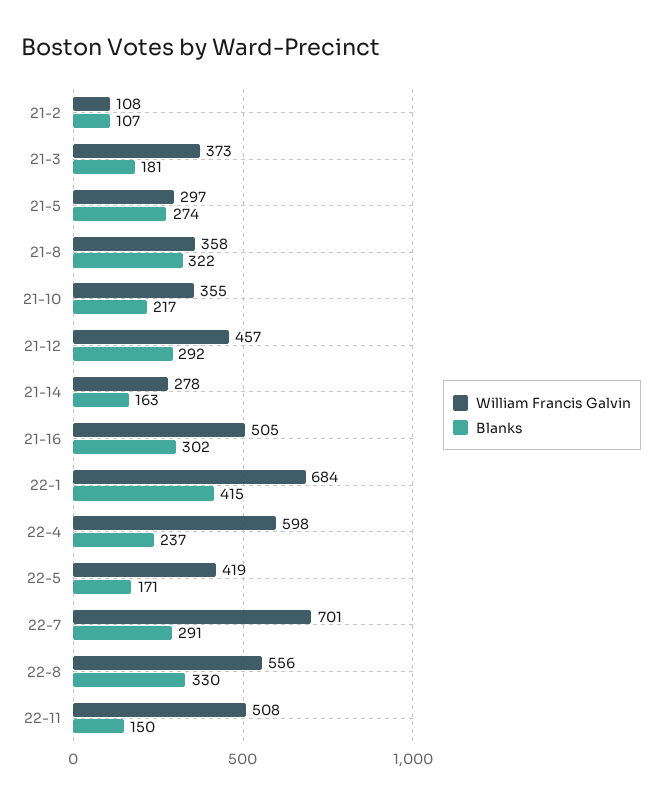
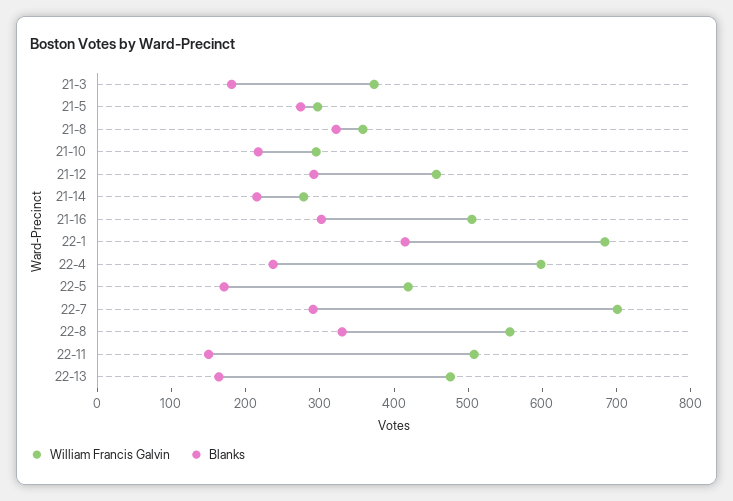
William Francis Galvin, 21-2: 108 -> none
Blanks, 21-2: 107 -> none
William Francis Galvin, 21-10: 355 -> 300
Blanks, 21-14: 163 -> 220
William Francis Galvin, 22-13: none -> 480
Blanks, 22-13: none -> 160

